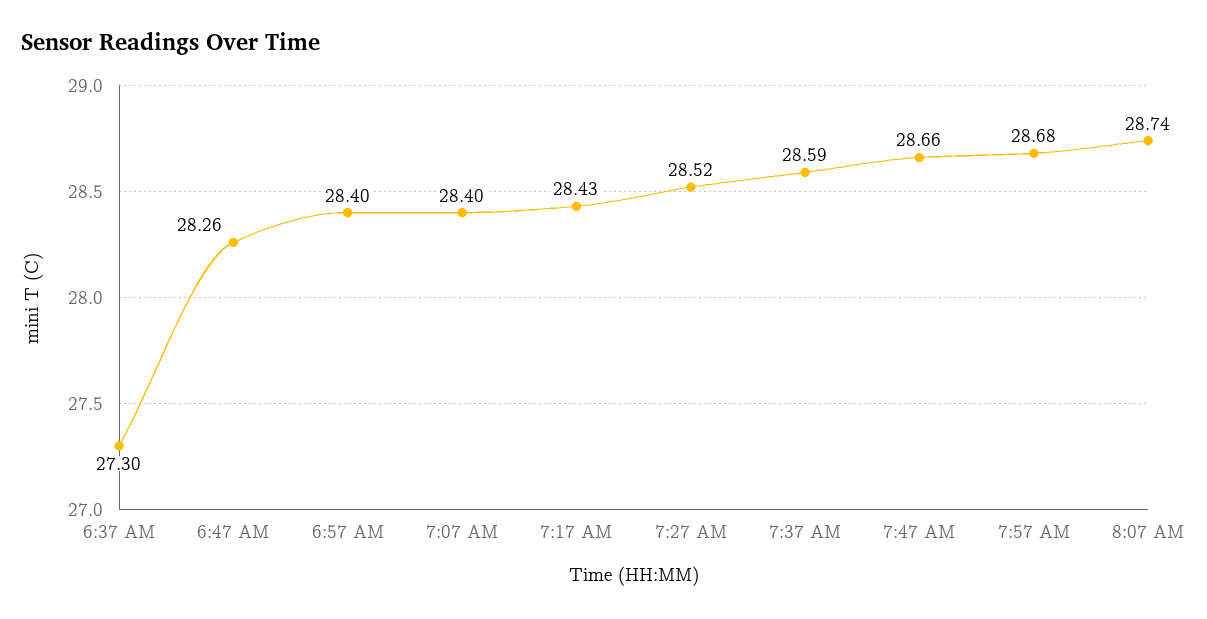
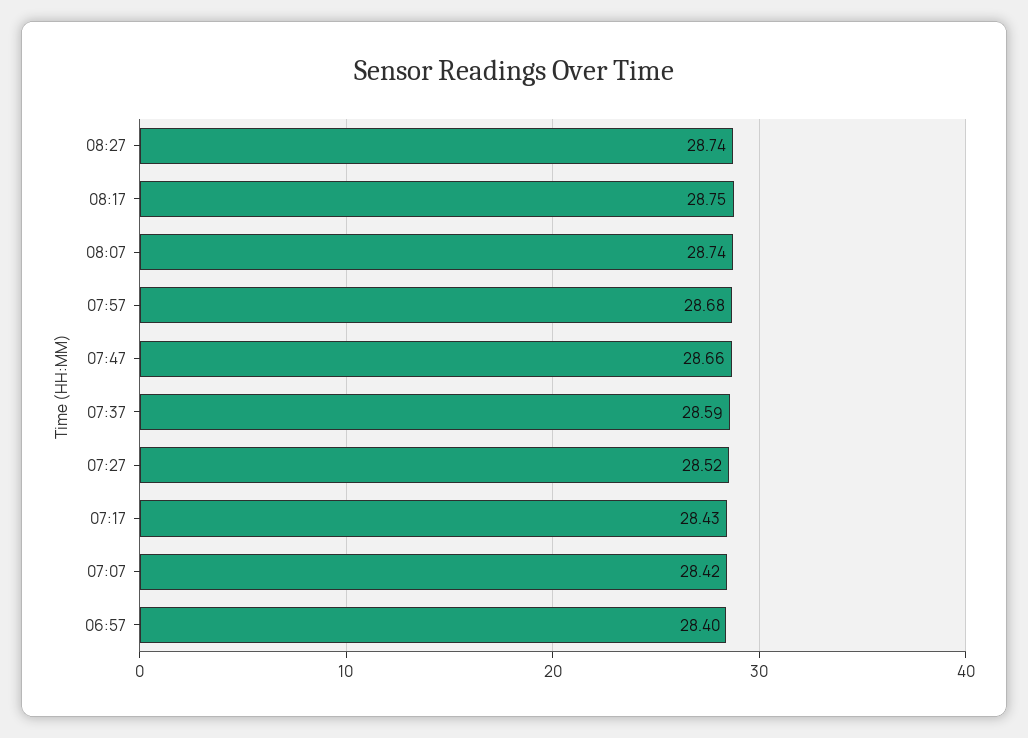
6:37 AM: 27.3 -> none
6:47 AM: 28.26 -> none
7:07 AM: 28.4 -> 28.42
08:27: none -> 28.74
08:17: none -> 28.75

